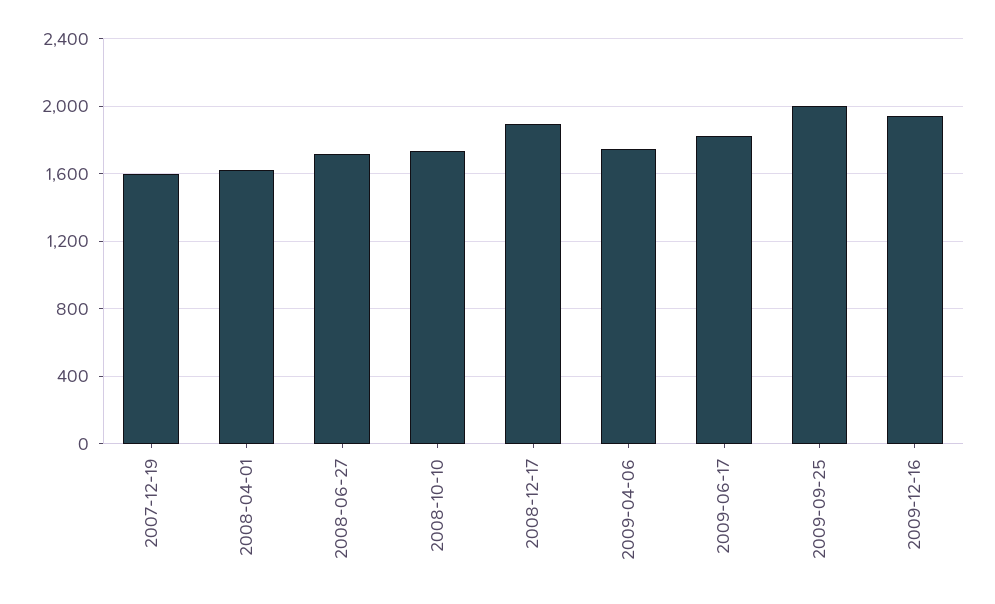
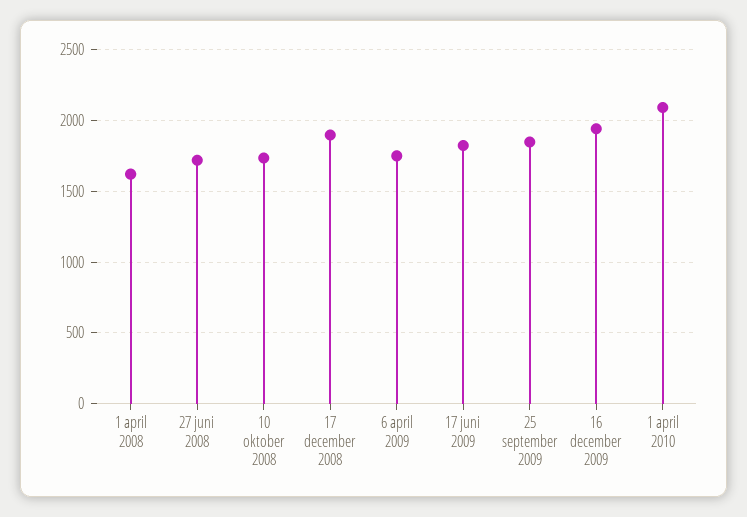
2007-12-19: 1600 -> none
2009-09-25: 2000 -> 1850
1 april 2010: none -> 2100

